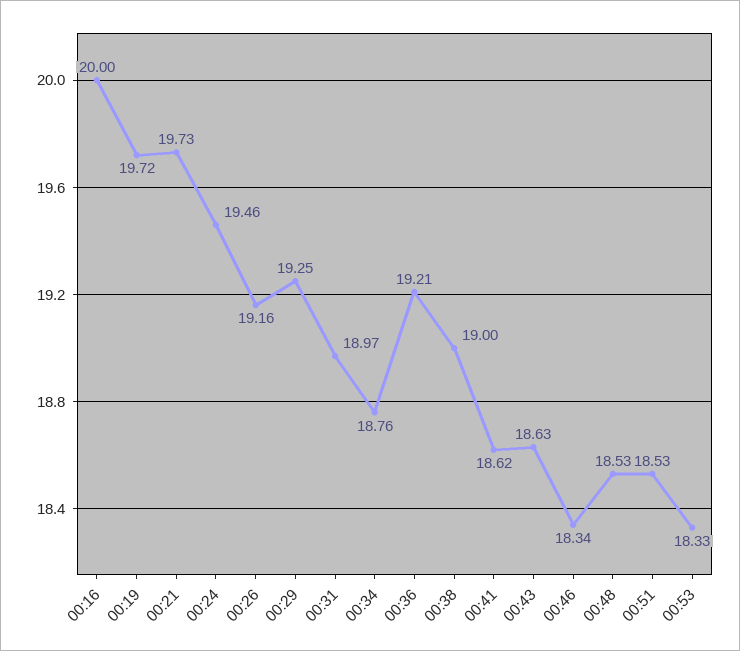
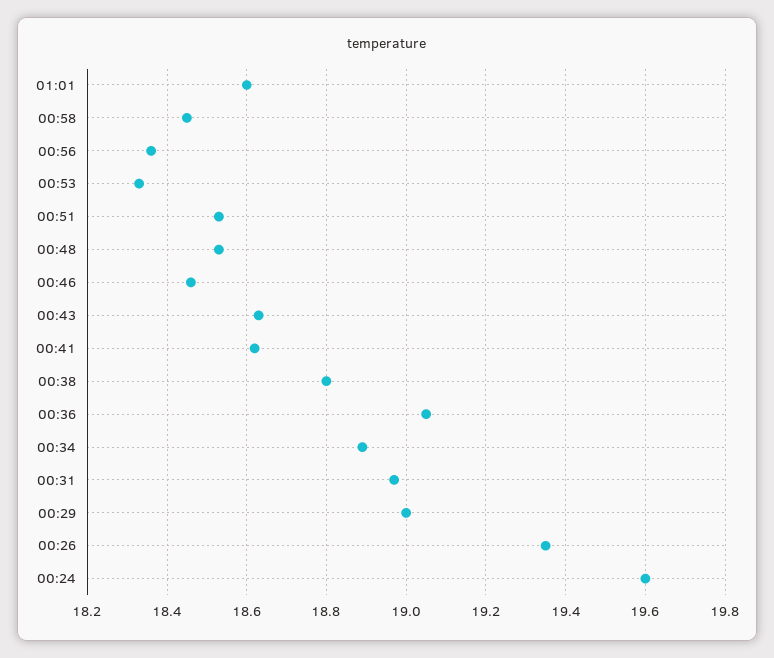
00:16: 20 -> none
00:19: 19.72 -> none
00:21: 19.73 -> none
00:24: 19.46 -> 19.6
00:26: 19.16 -> 19.35
00:29: 19.25 -> 19
00:34: 18.76 -> 18.9
00:36: 19.21 -> 19.05
00:38: 19 -> 18.8
00:46: 18.34 -> 18.45
01:01: none -> 18.6
00:58: none -> 18.45
00:56: none -> 18.35

